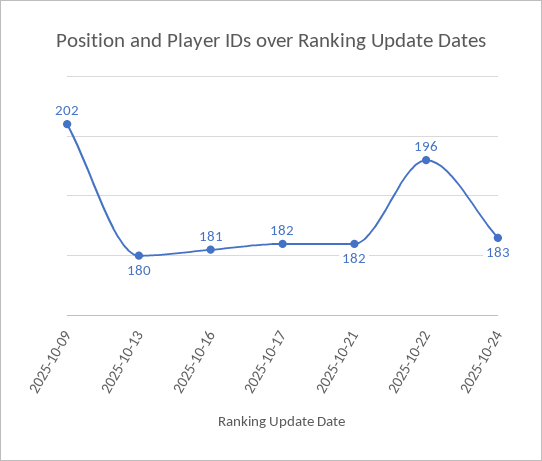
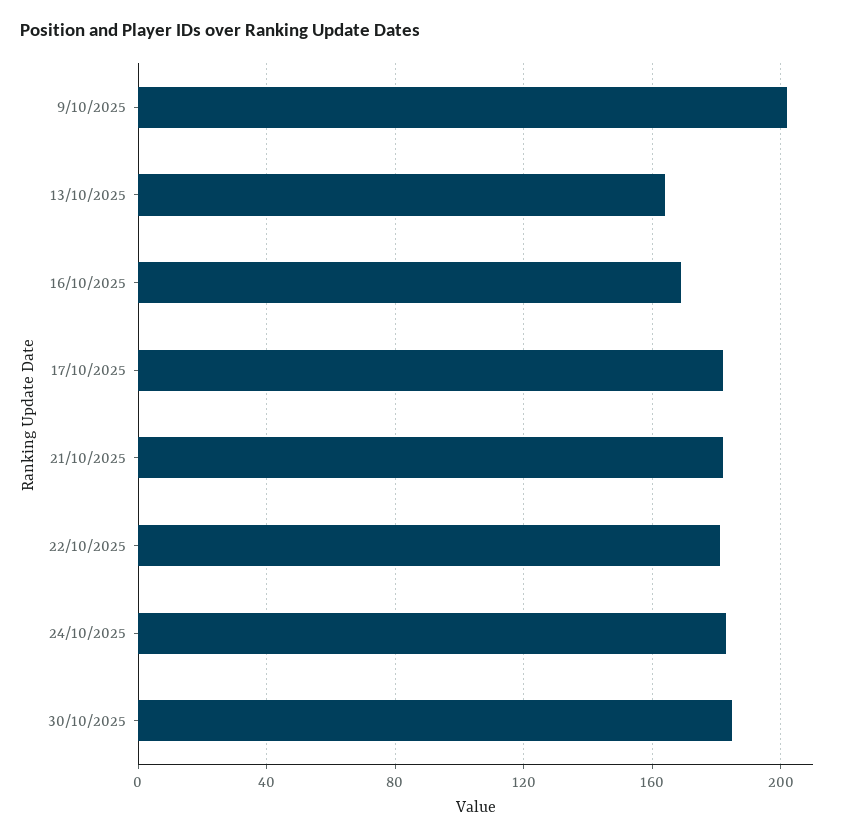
2025-10-13: 180 -> 165
2025-10-16: 181 -> 170
2025-10-22: 196 -> 180
30/10/2025: none -> 185

